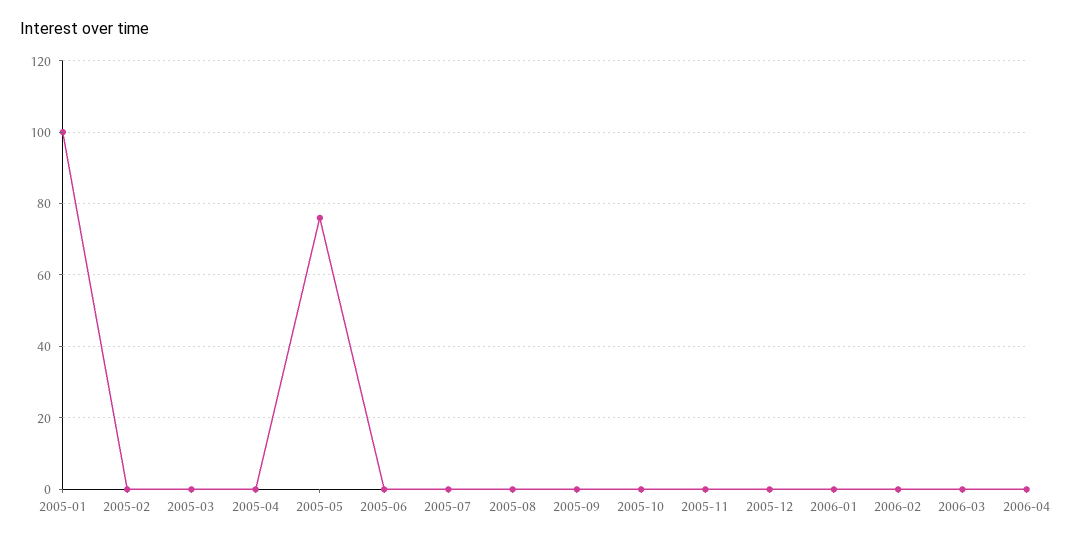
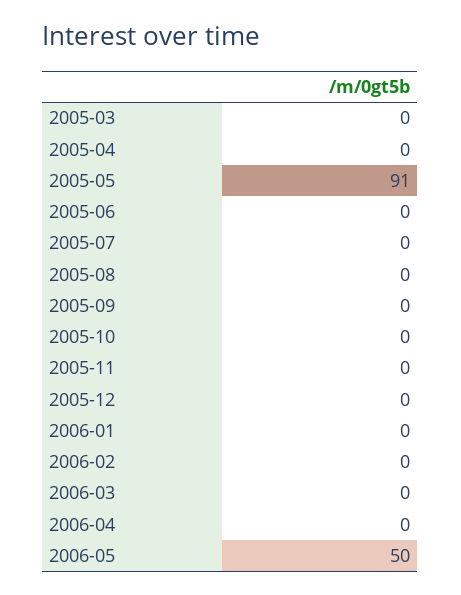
2005-01: 100 -> none
2005-02: 0 -> none
2005-05: 75 -> 91
2006-05: none -> 50

